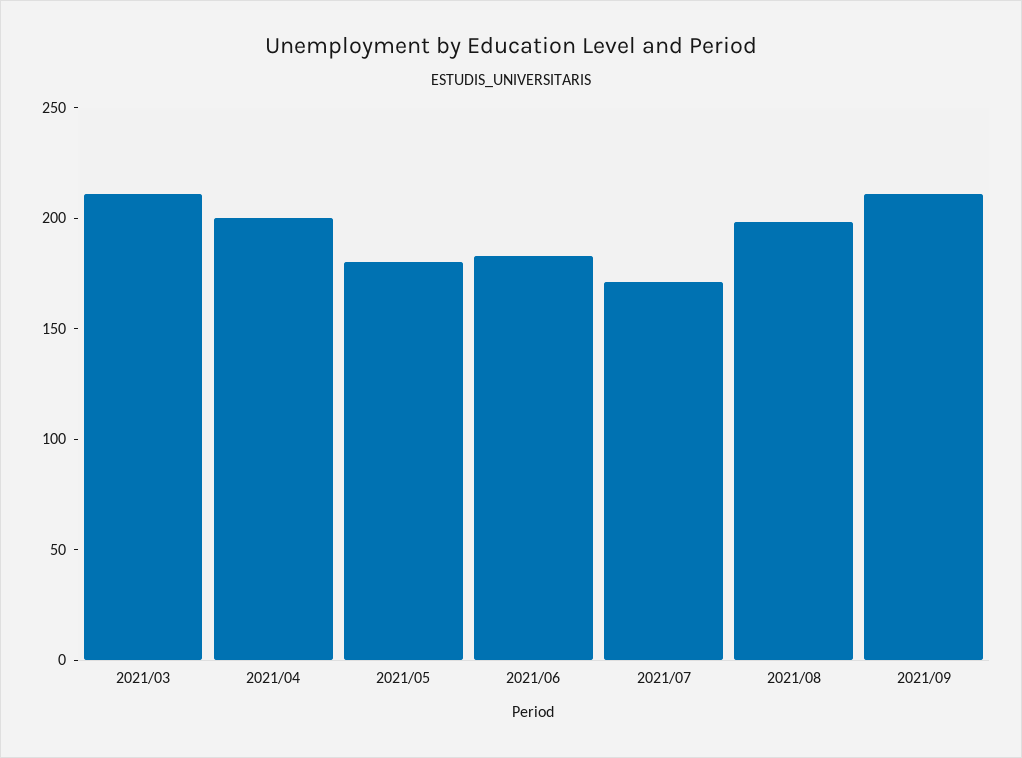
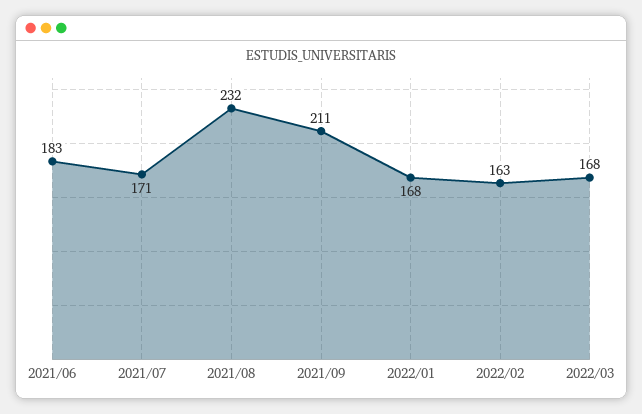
2021/03: 210 -> none
2021/04: 200 -> none
2021/05: 180 -> none
2021/08: 200 -> 232
2022/01: none -> 168
2022/02: none -> 163
2022/03: none -> 168

